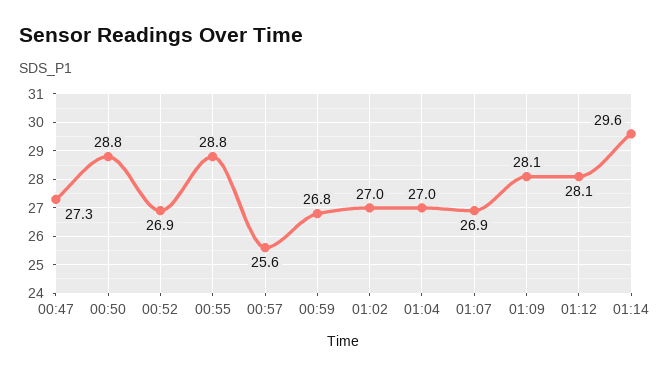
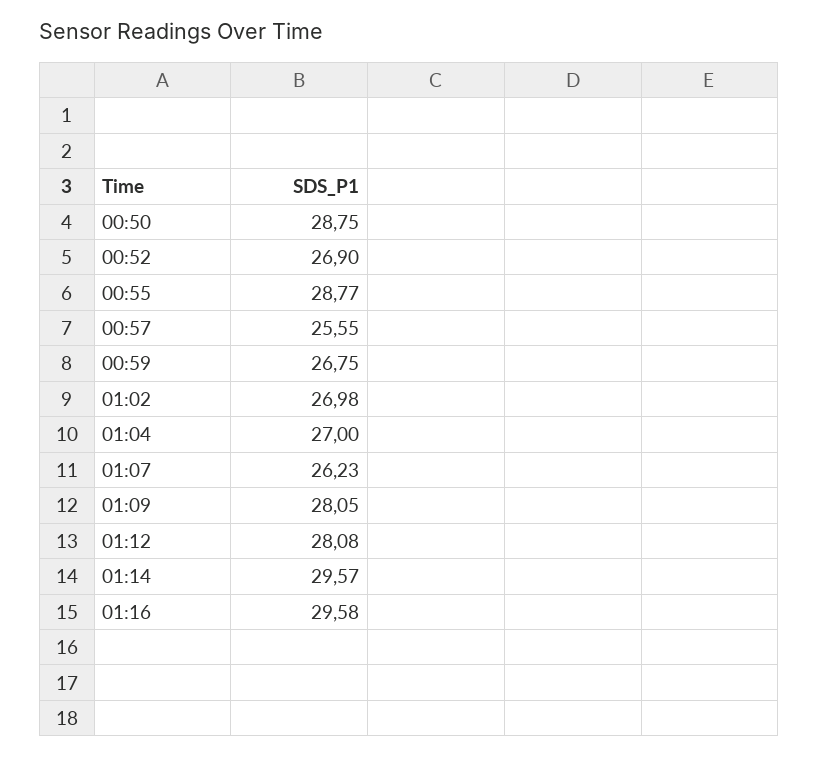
00:47: 27.3 -> none
01:07: 26.9 -> 26.23
01:16: none -> 29.58

